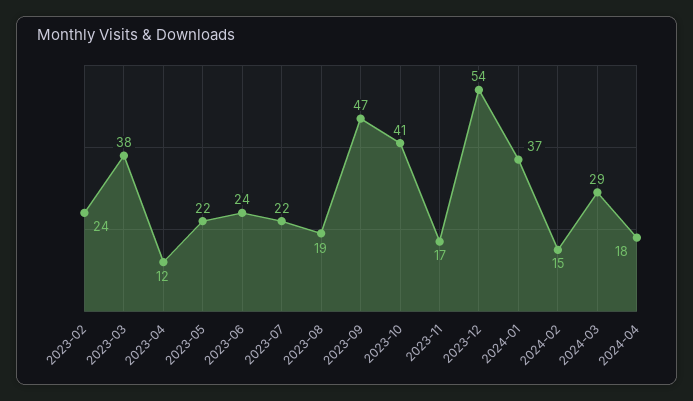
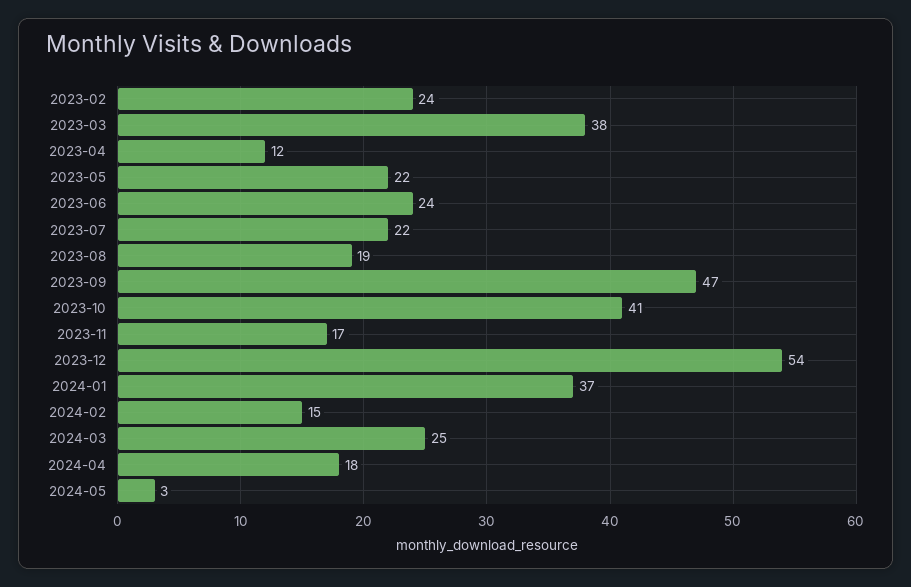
2024-03: 29 -> 25
2024-05: none -> 3

